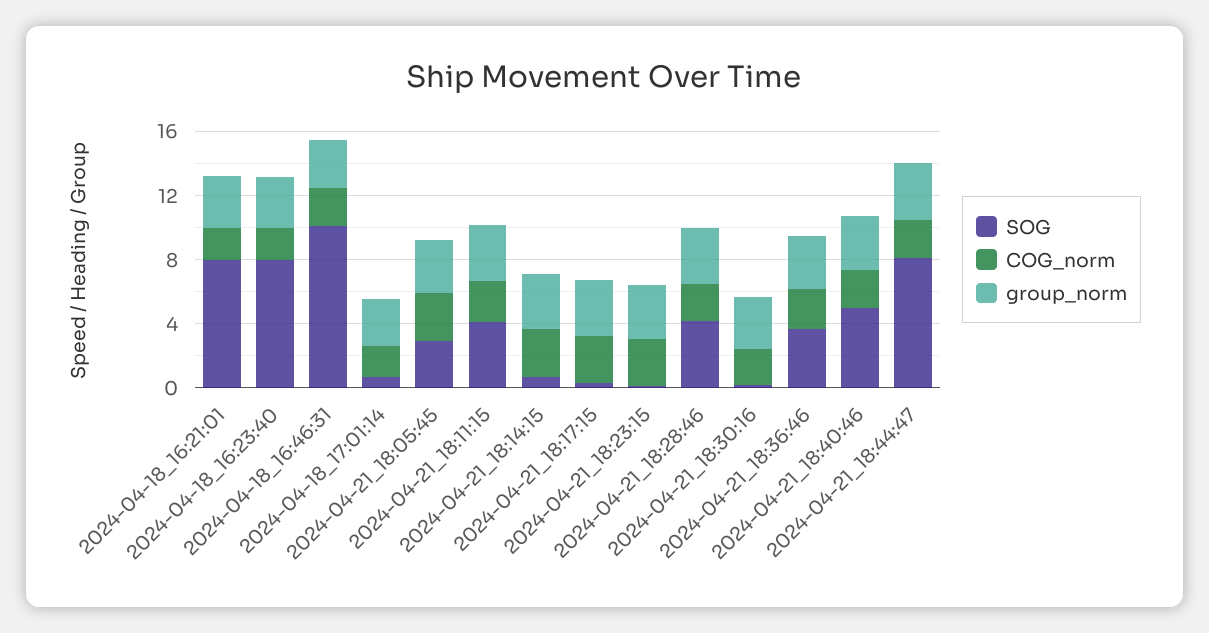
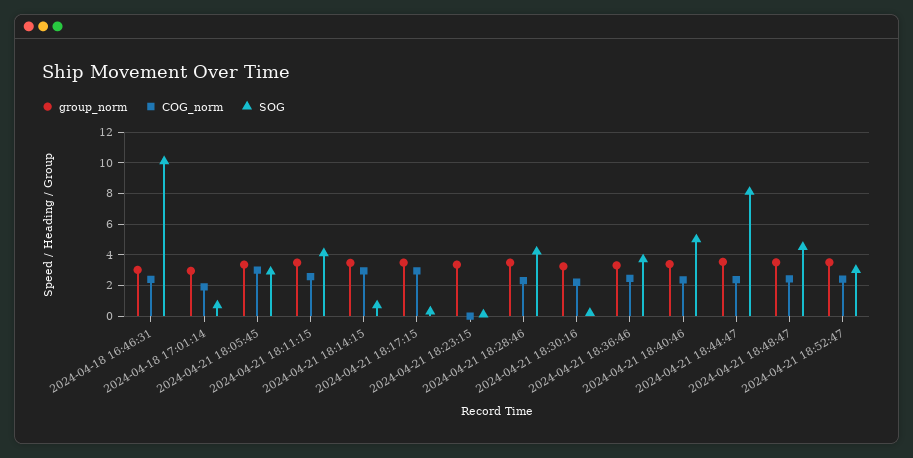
SOG, 2024-04-18_16:21:01: 8 -> none
COG_norm, 2024-04-18_16:21:01: 2 -> none
group_norm, 2024-04-18_16:21:01: 3 -> none
SOG, 2024-04-18_16:23:40: 8 -> none
COG_norm, 2024-04-18_16:23:40: 2 -> none
group_norm, 2024-04-18_16:23:40: 3 -> none
COG_norm, 2024-04-21_18:23:15: 3 -> 0
group_norm, 2024-04-21 18:48:47: none -> 3.5
COG_norm, 2024-04-21 18:48:47: none -> 2.5
SOG, 2024-04-21 18:48:47: none -> 4.5
group_norm, 2024-04-21 18:52:47: none -> 3.5
COG_norm, 2024-04-21 18:52:47: none -> 2.5
SOG, 2024-04-21 18:52:47: none -> 3

